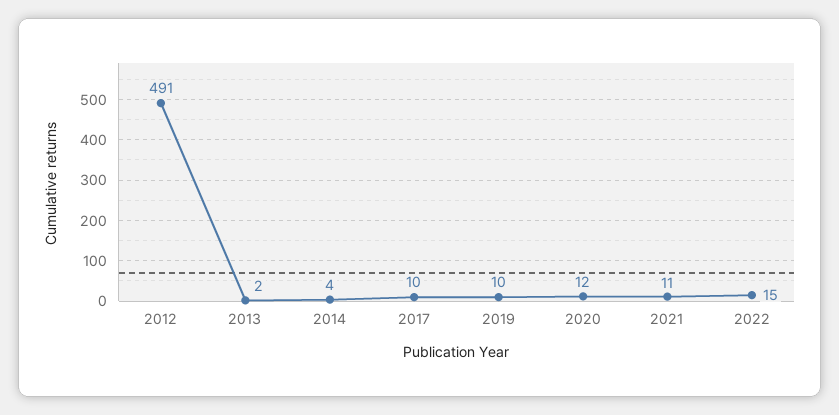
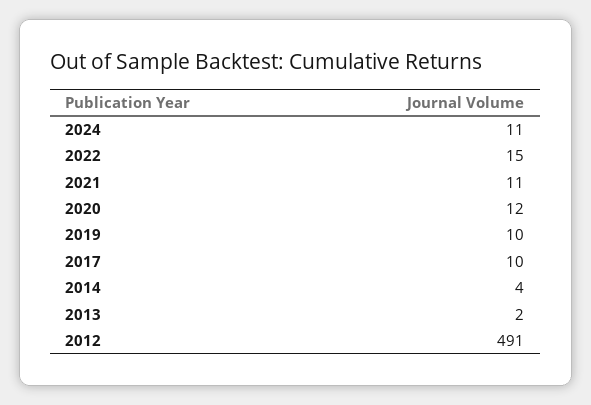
2024: none -> 11

